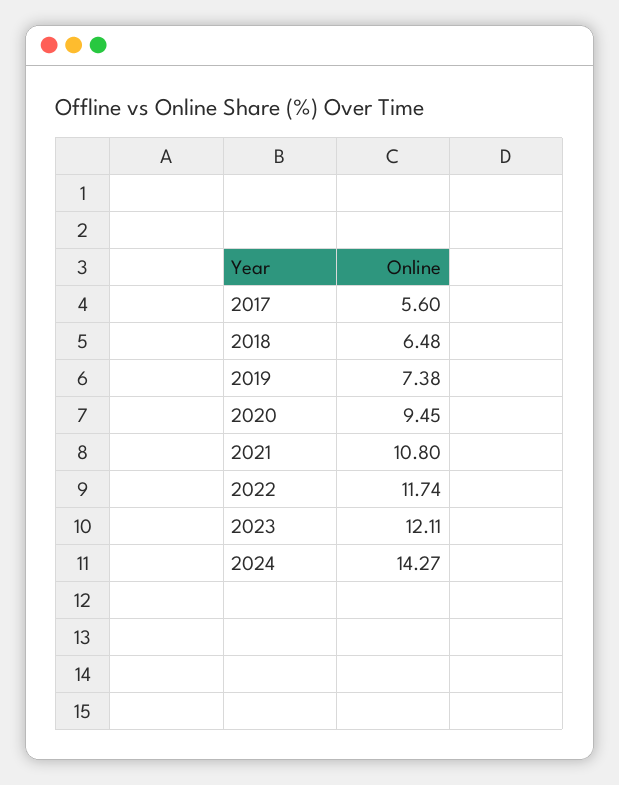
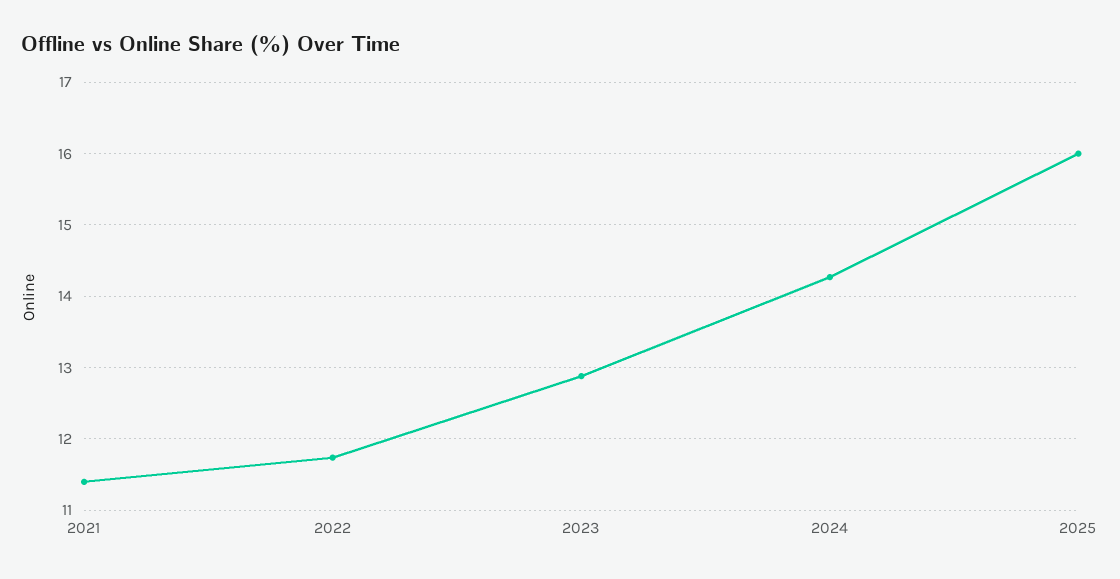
2017: 5.6 -> none
2018: 6.48 -> none
2019: 7.38 -> none
2020: 9.45 -> none
2021: 10.8 -> 11.4
2023: 12.11 -> 12.9
2025: none -> 16

